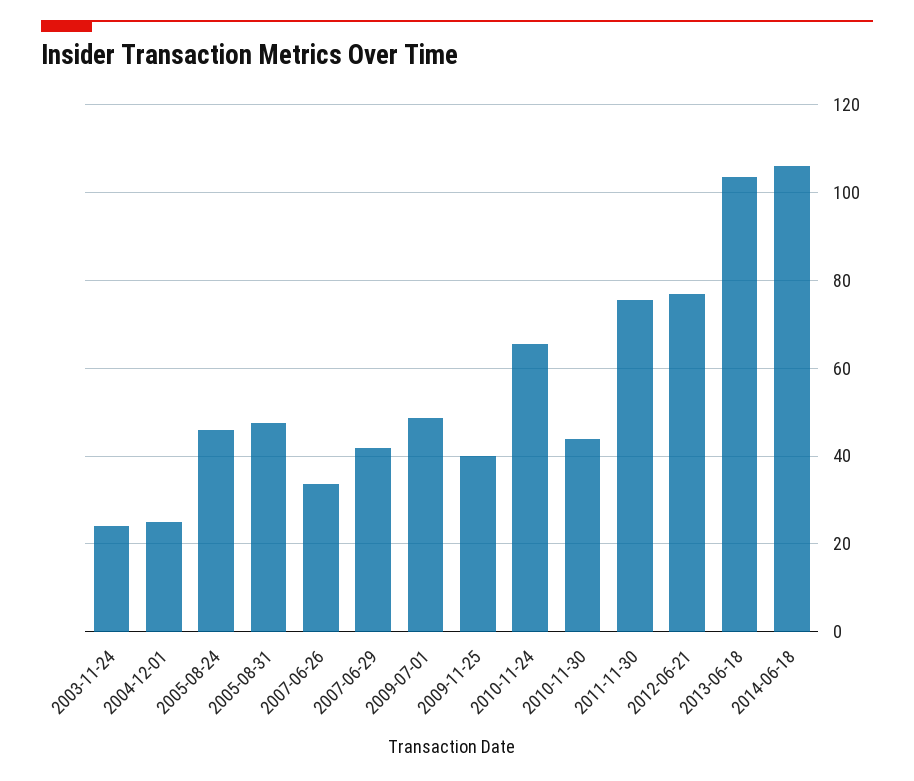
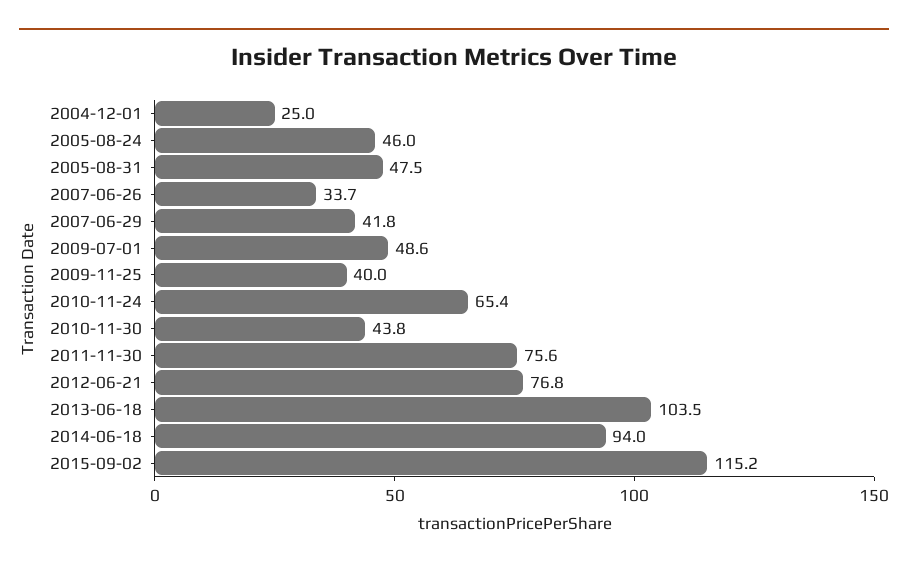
2003-11-24: 24 -> none
2014-06-18: 106 -> 94
2015-09-02: none -> 115.2

